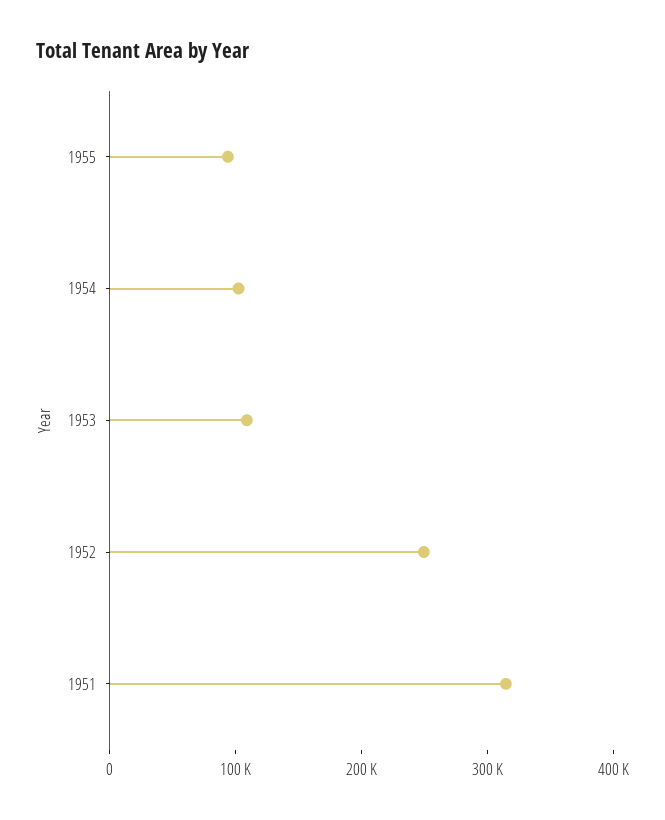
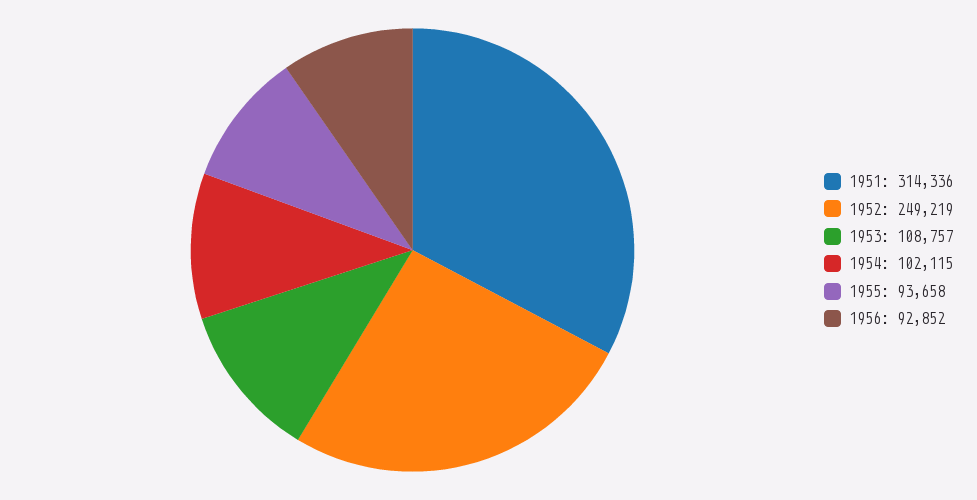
1956: none -> 92852

